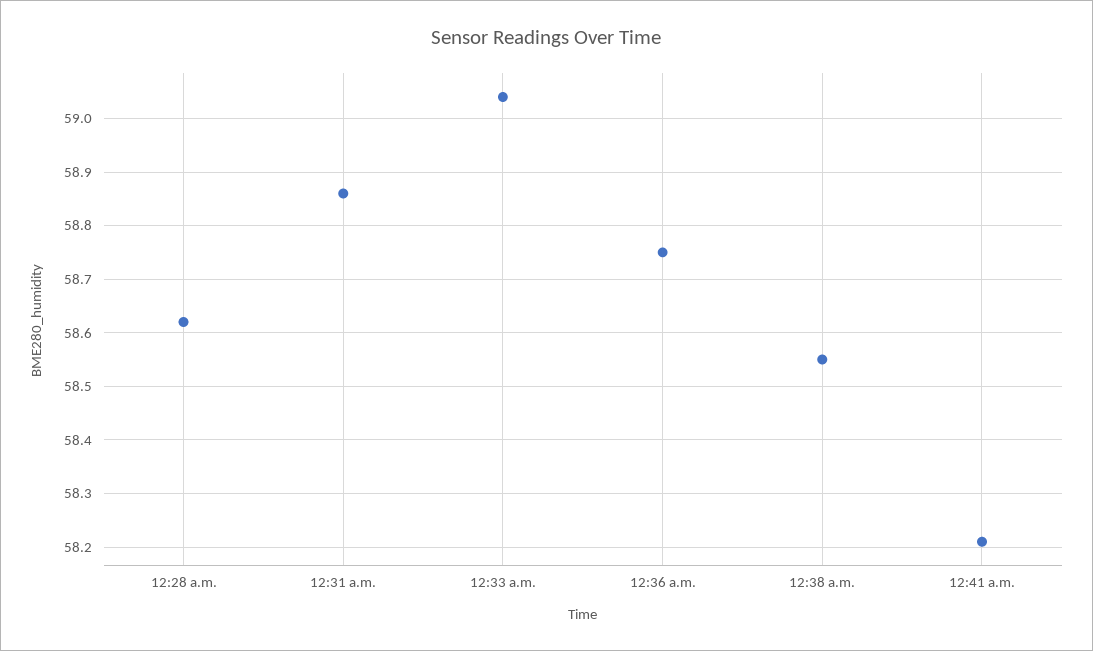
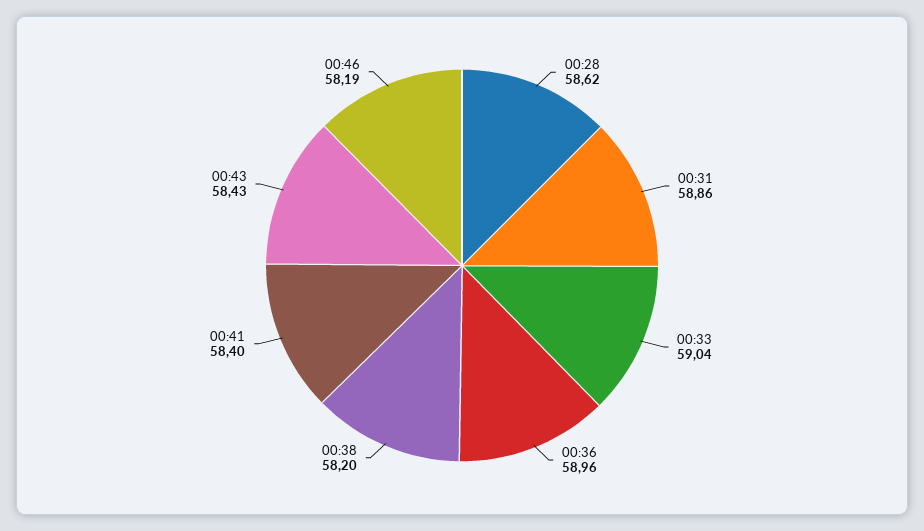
12:36 a.m.: 58.75 -> 58.96
12:38 a.m.: 58.55 -> 58.2
12:41 a.m.: 58.2 -> 58.4
00:43: none -> 58.43
00:46: none -> 58.19

